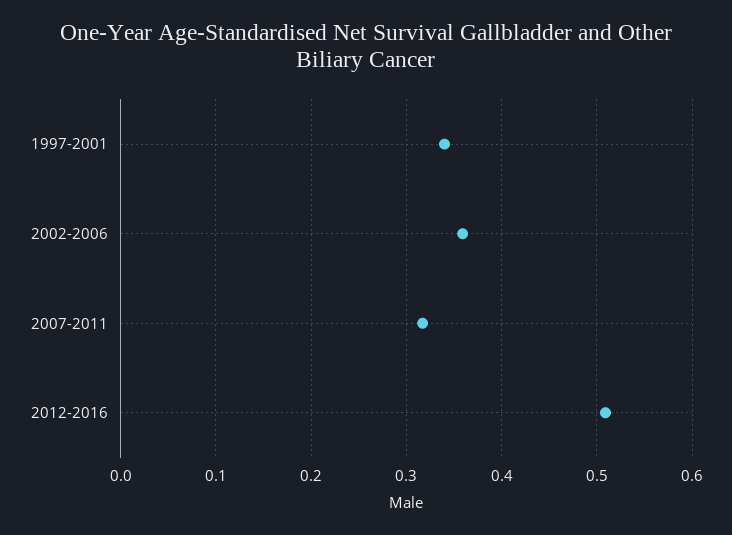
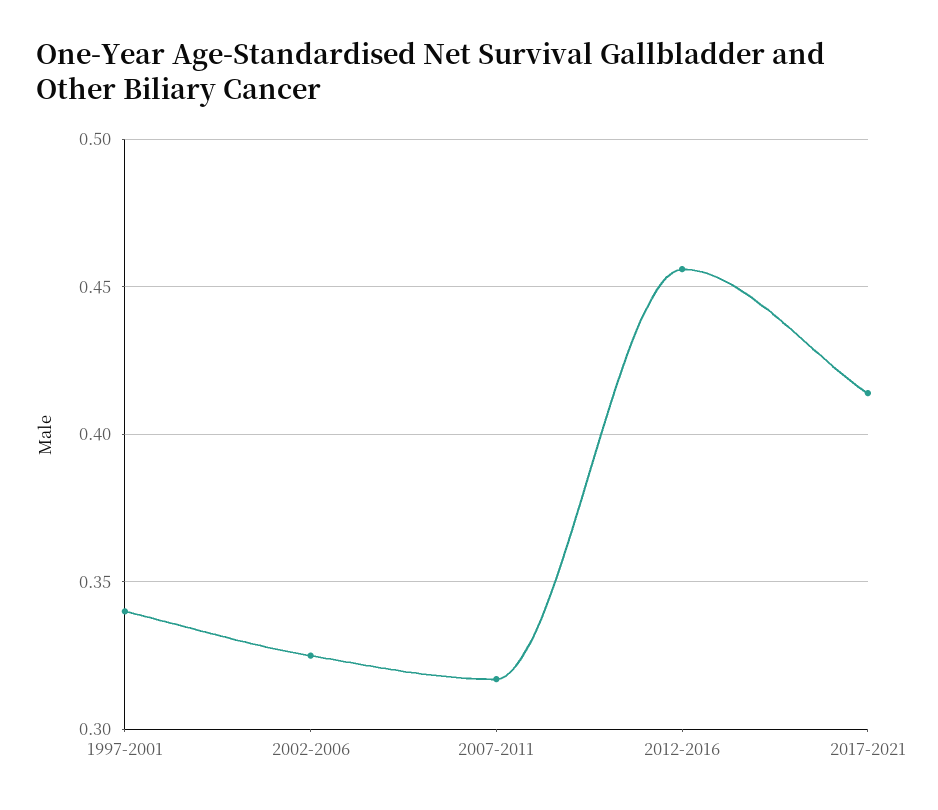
2002-2006: 0.36 -> 0.325
2012-2016: 0.51 -> 0.455
2017-2021: none -> 0.415

